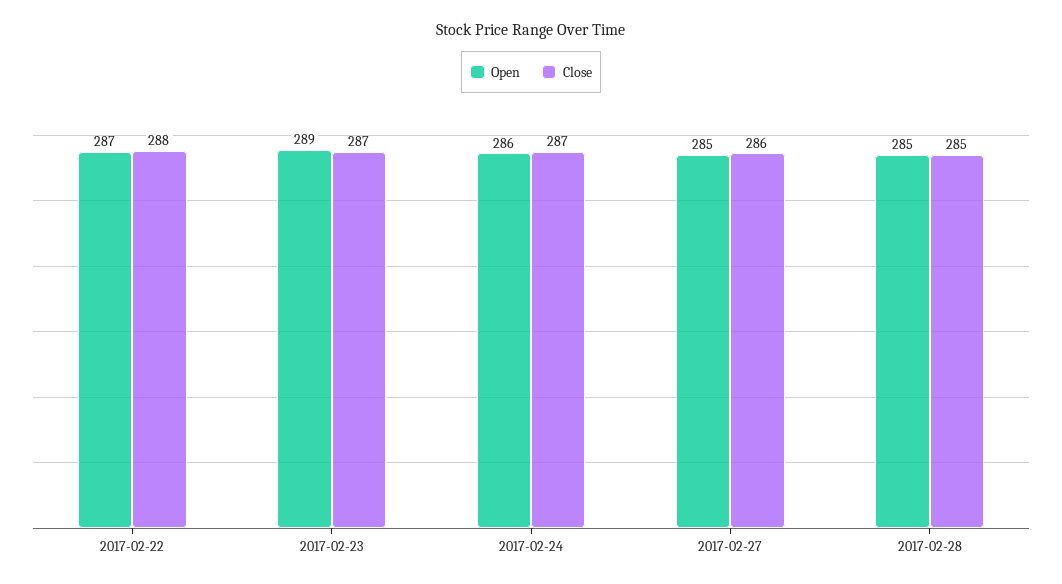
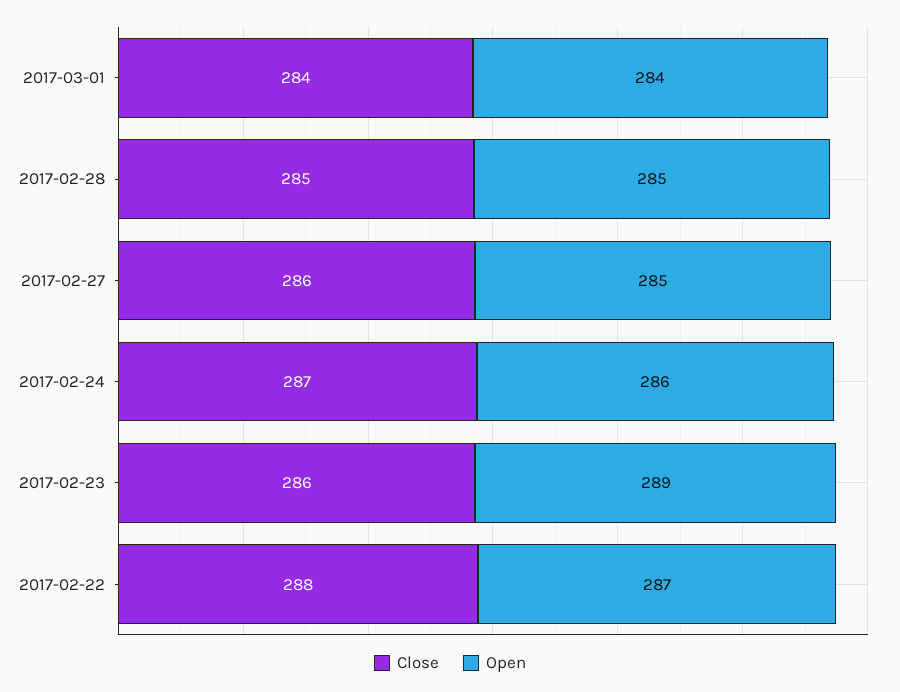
Close, 2017-02-23: 287 -> 286
Close, 2017-03-01: none -> 284
Open, 2017-03-01: none -> 284

